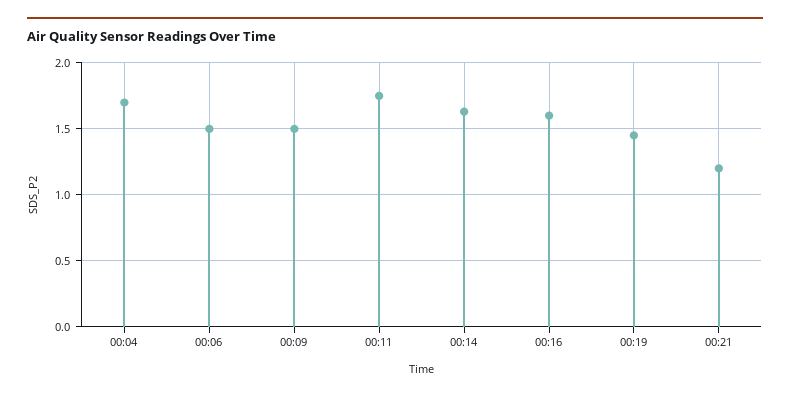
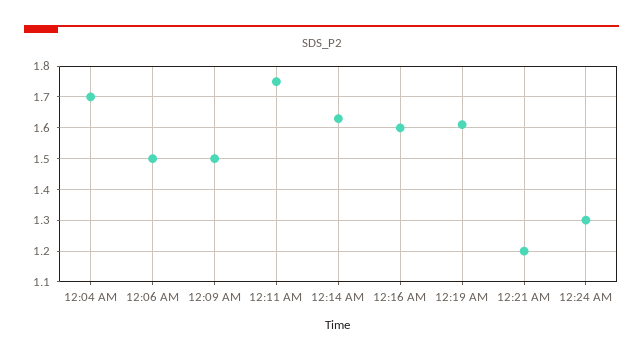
00:19: 1.45 -> 1.6
12:24 AM: none -> 1.3

